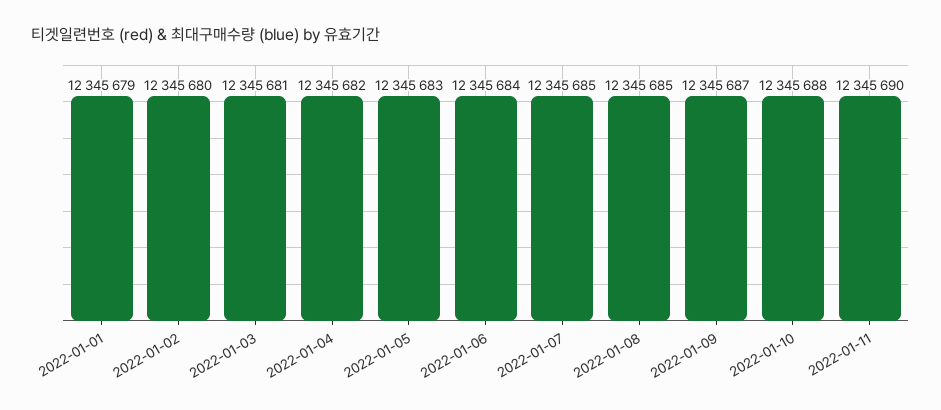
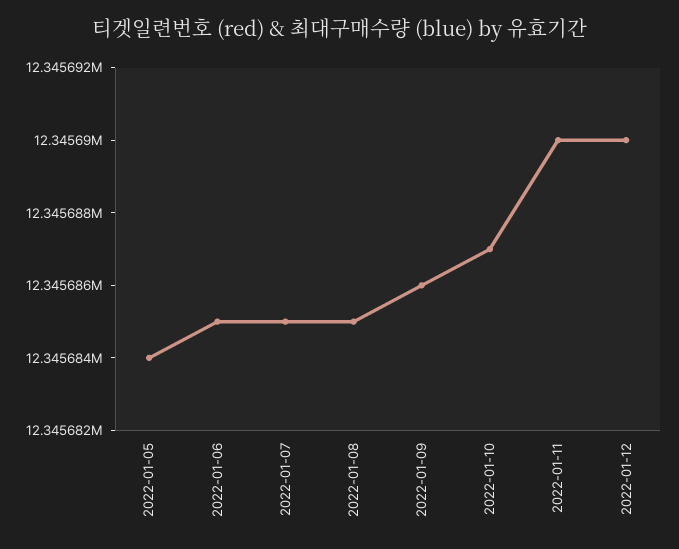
2022-01-01: 12345679 -> none
2022-01-02: 12345680 -> none
2022-01-03: 12345681 -> none
2022-01-04: 12345682 -> none
2022-01-05: 12345683 -> 12345684
2022-01-06: 12345684 -> 12345685
2022-01-09: 12345687 -> 12345686
2022-01-10: 12345688 -> 12345687
2022-01-12: none -> 12345690

